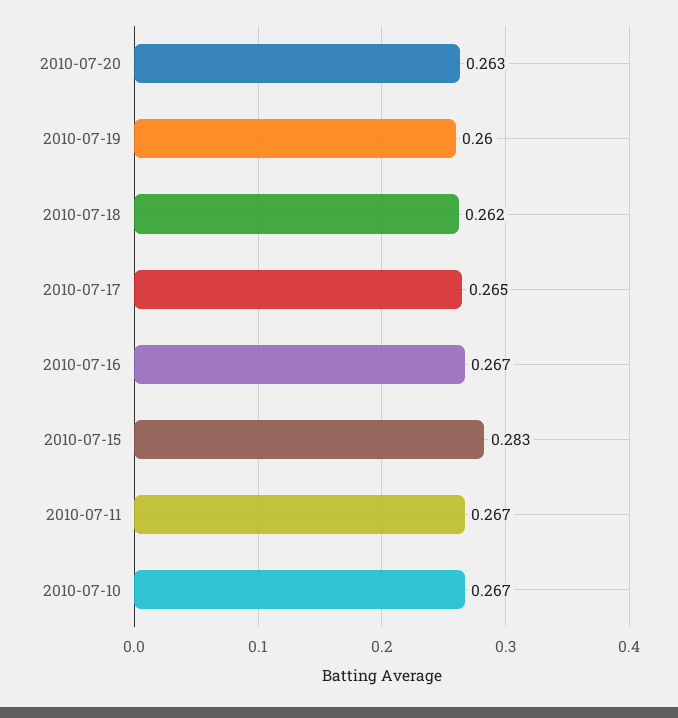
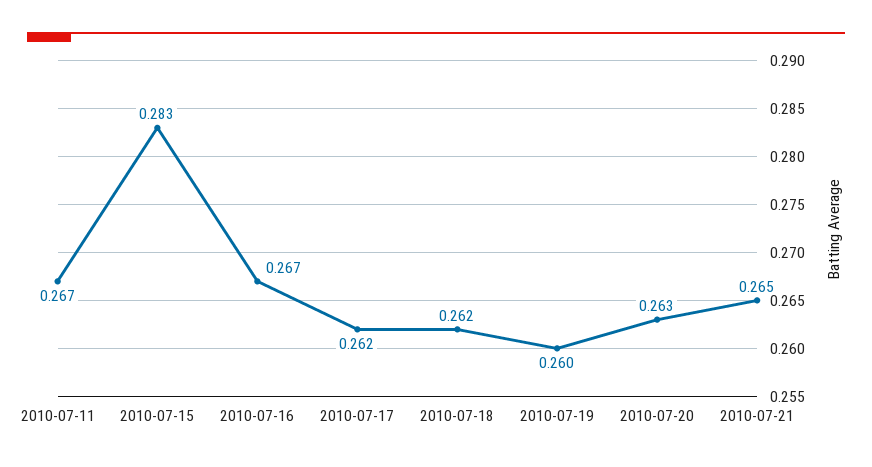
2010-07-17: 0.265 -> 0.262
2010-07-10: 0.267 -> none
2010-07-21: none -> 0.265

